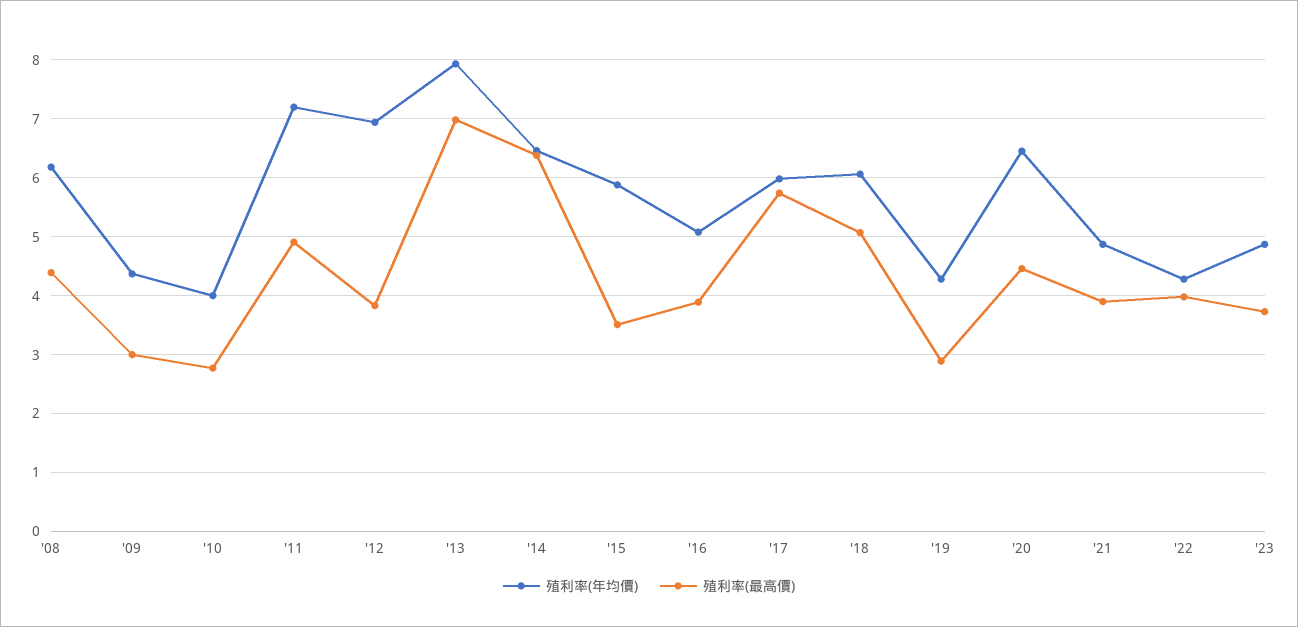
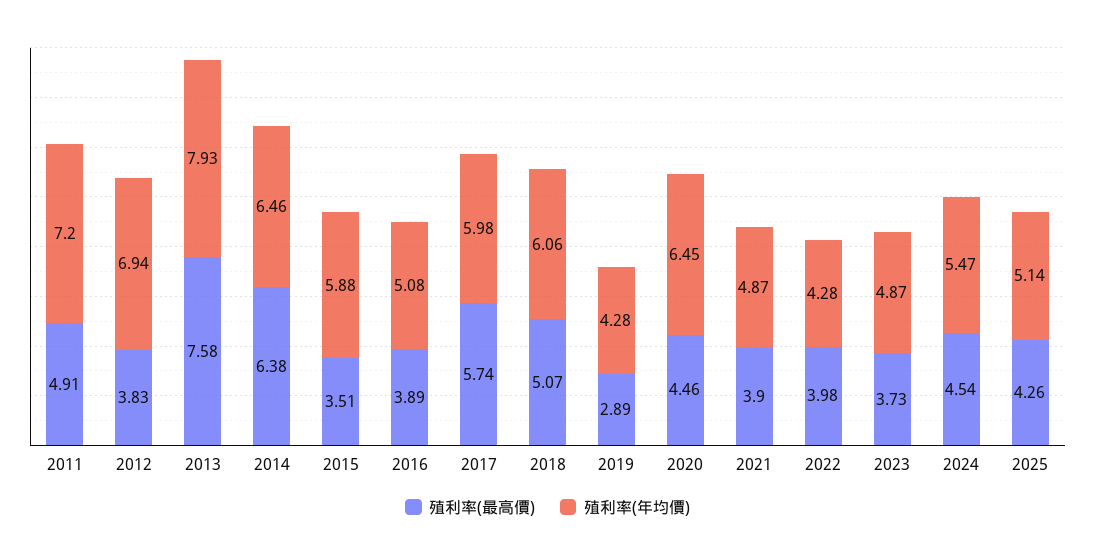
殖利率(年均價), '08: 6.2 -> none
殖利率(最高價), '08: 4.4 -> none
殖利率(年均價), '09: 4.4 -> none
殖利率(最高價), '09: 3 -> none
殖利率(年均價), '10: 4 -> none
殖利率(最高價), '10: 2.8 -> none
殖利率(最高價), '13: 7 -> 7.58
殖利率(最高價), 2024: none -> 4.54
殖利率(年均價), 2024: none -> 5.47
殖利率(最高價), 2025: none -> 4.26
殖利率(年均價), 2025: none -> 5.14

